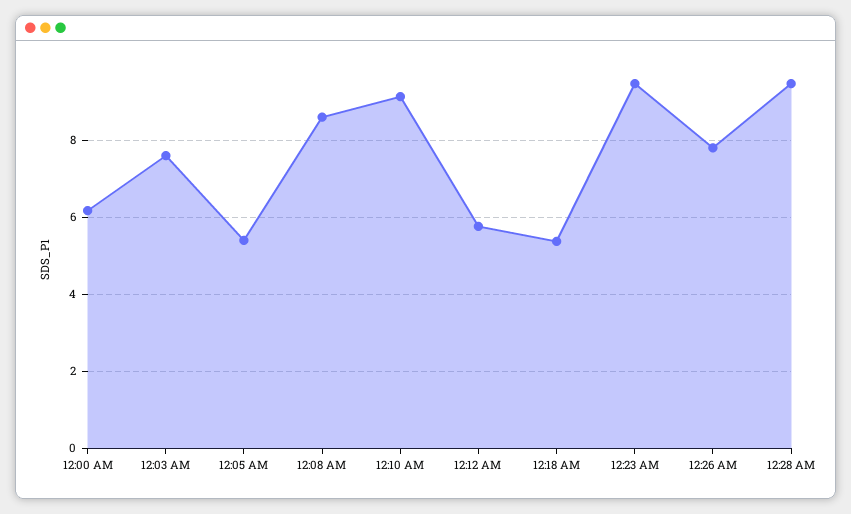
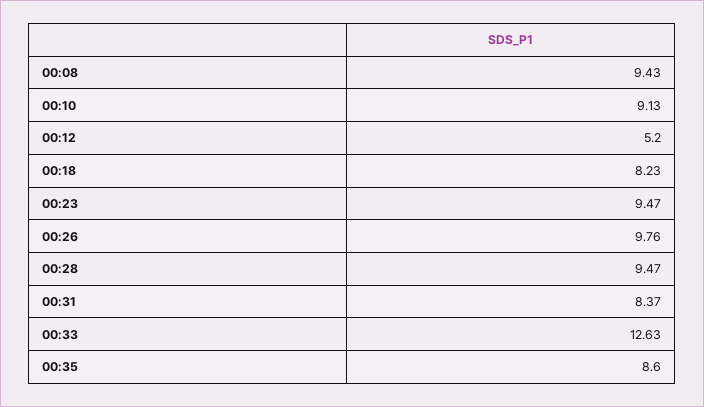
12:00 AM: 6.2 -> none
12:03 AM: 7.6 -> none
12:05 AM: 5.4 -> none
12:08 AM: 8.6 -> 9.43
12:12 AM: 5.8 -> 5.2
12:18 AM: 5.4 -> 8.23
12:26 AM: 7.8 -> 9.76
00:31: none -> 8.37
00:33: none -> 12.63
00:35: none -> 8.6

